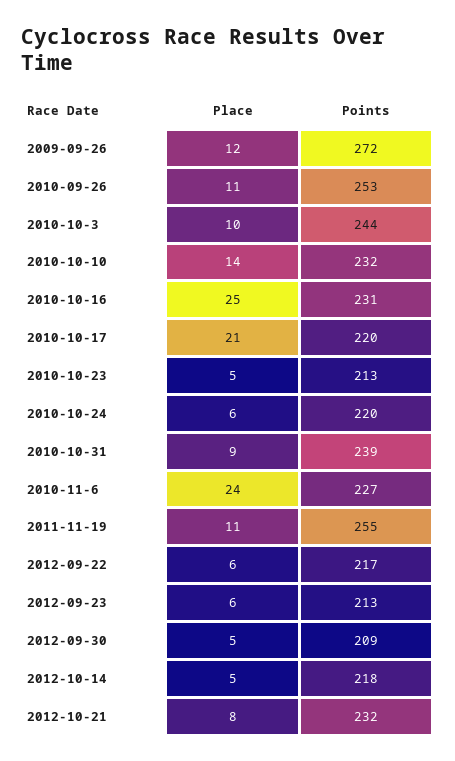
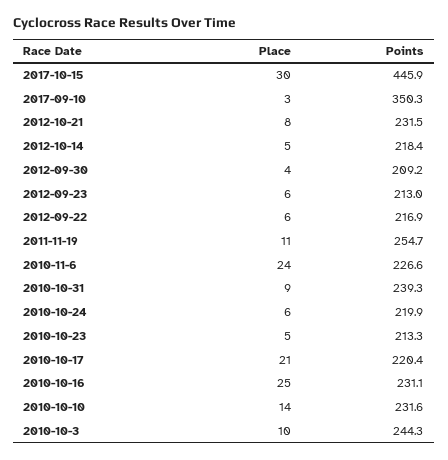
Place, 2009-09-26: 12 -> none
Points, 2009-09-26: 272 -> none
Place, 2010-09-26: 11 -> none
Points, 2010-09-26: 253 -> none
Place, 2012-09-30: 5 -> 4
Place, 2017-10-15: none -> 30
Points, 2017-10-15: none -> 445.9
Place, 2017-09-10: none -> 3
Points, 2017-09-10: none -> 350.3

